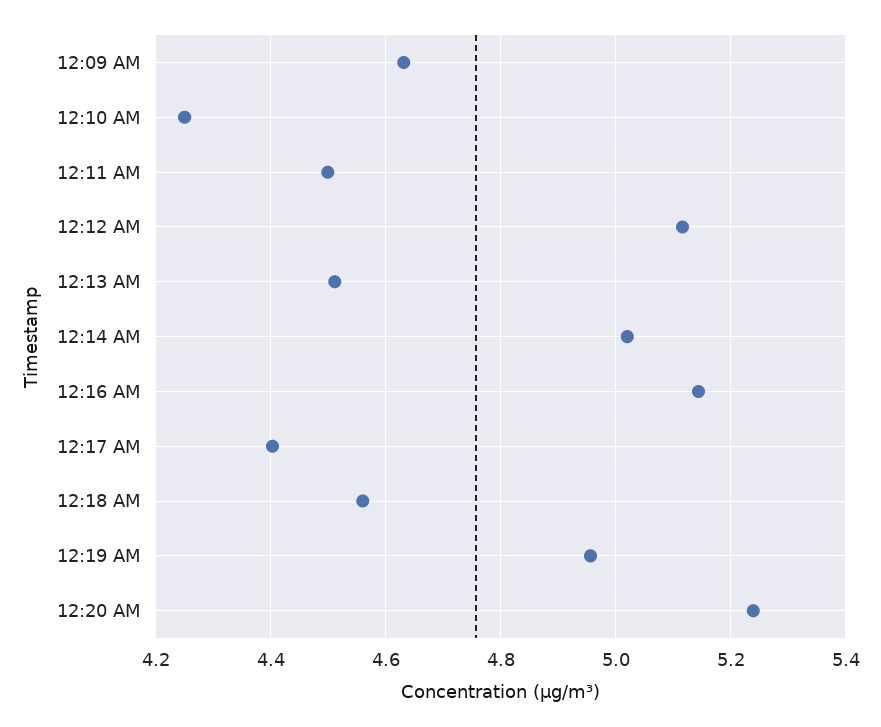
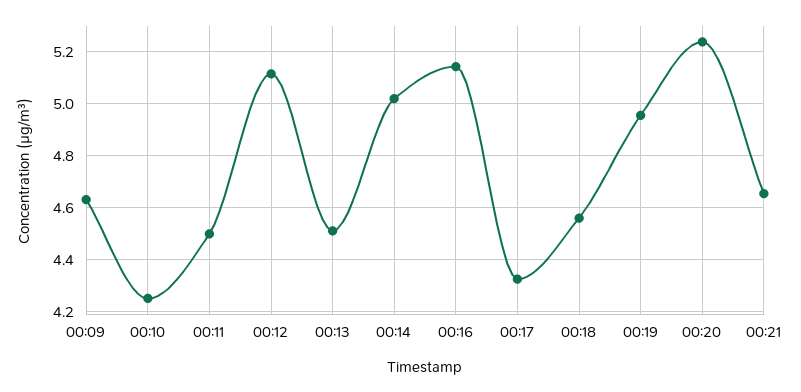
12:17 AM: 4.4 -> 4.325
00:21: none -> 4.65

